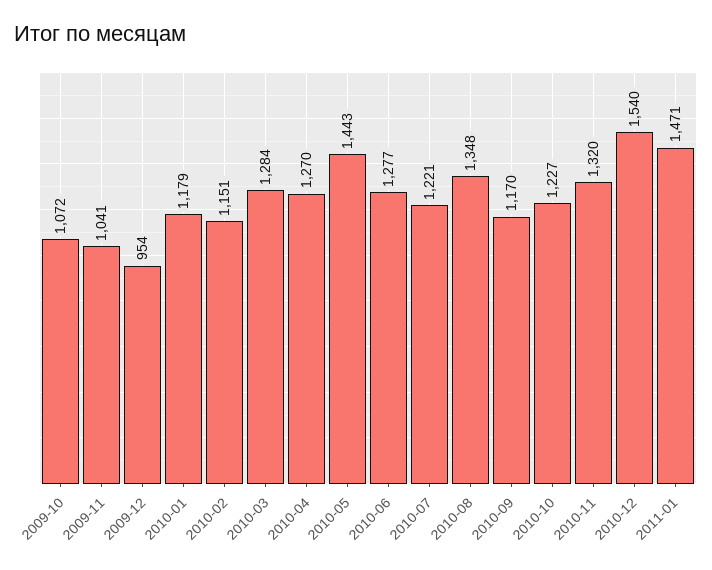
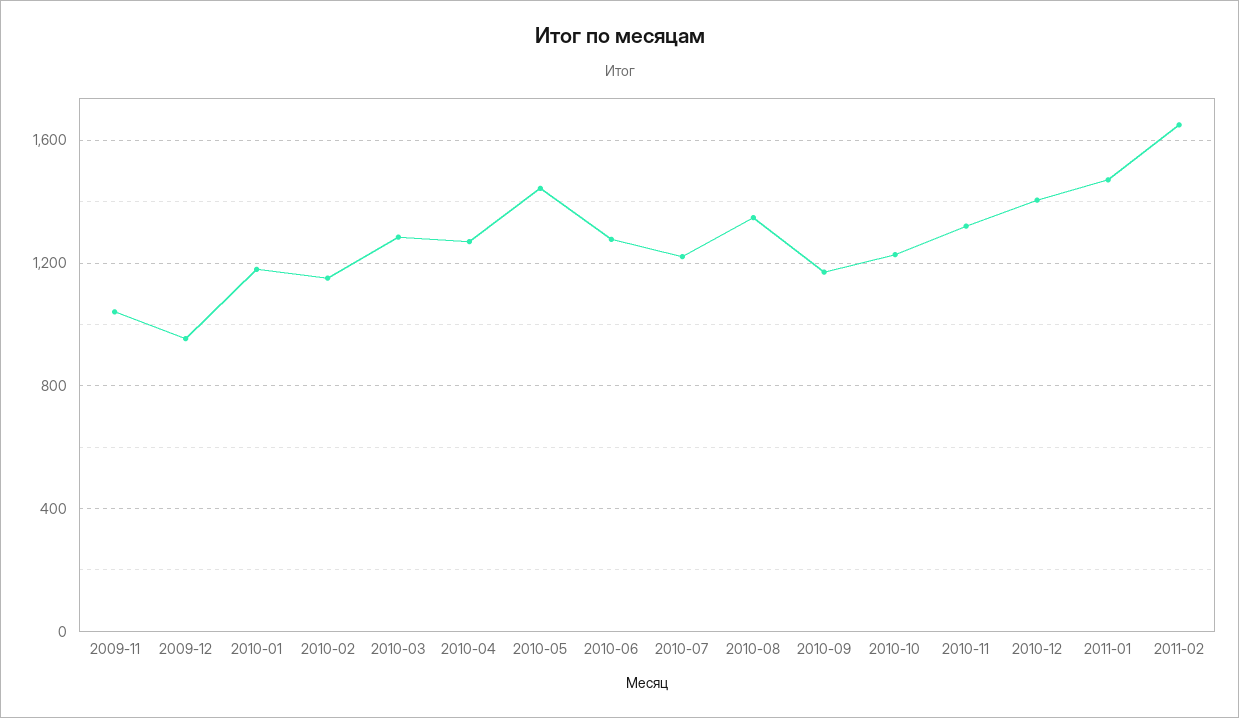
2009-10: 1072 -> none
2010-12: 1540 -> 1400
2011-02: none -> 1650

